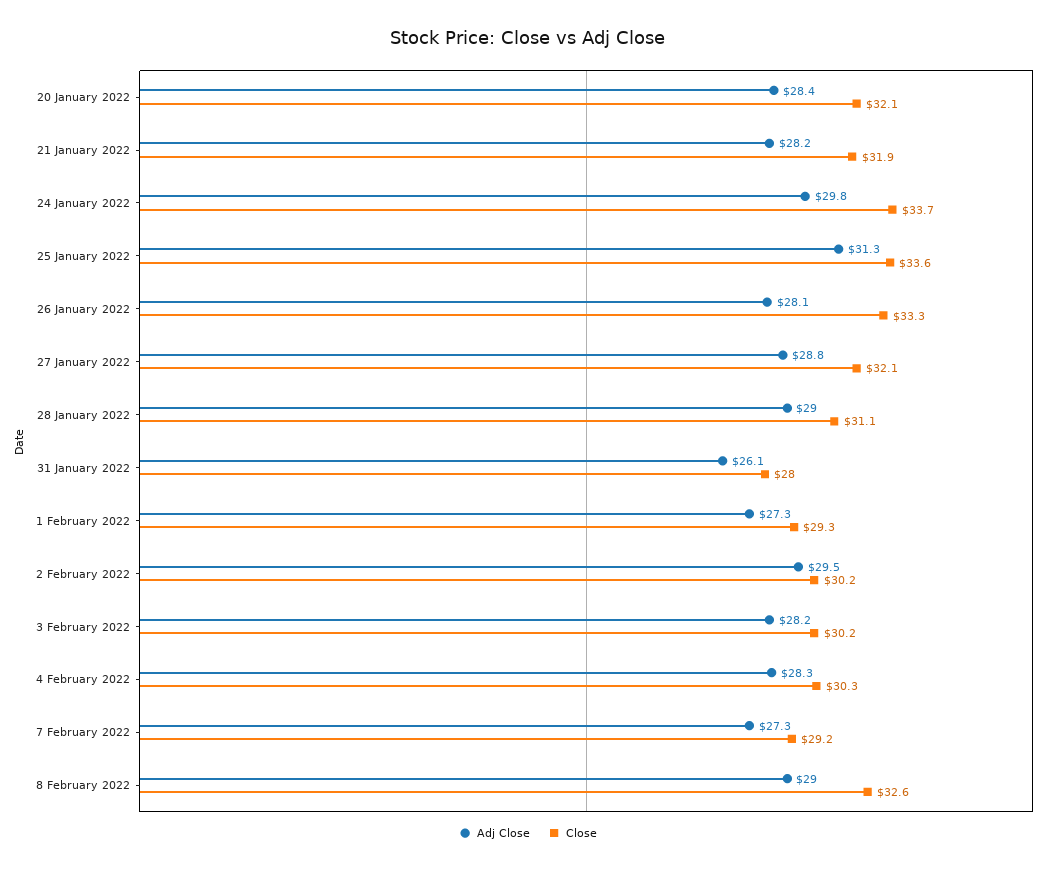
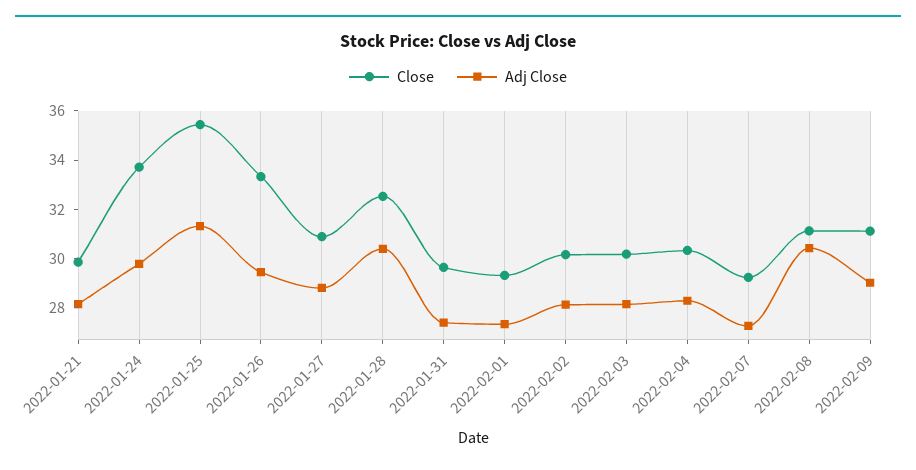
Adj Close, 20 January 2022: 28.4 -> none
Close, 20 January 2022: 32.1 -> none
Close, 21 January 2022: 31.9 -> 30
Close, 25 January 2022: 33.6 -> 35.5
Adj Close, 26 January 2022: 28.1 -> 29.5
Close, 27 January 2022: 32.1 -> 31
Adj Close, 28 January 2022: 29 -> 30.5
Close, 28 January 2022: 31.1 -> 32.5
Adj Close, 31 January 2022: 26.1 -> 27.5
Close, 31 January 2022: 28 -> 29.5
Adj Close, 2 February 2022: 29.5 -> 28
Adj Close, 8 February 2022: 29 -> 30.5
Close, 8 February 2022: 32.6 -> 31
Close, 2022-02-09: none -> 31
Adj Close, 2022-02-09: none -> 29

